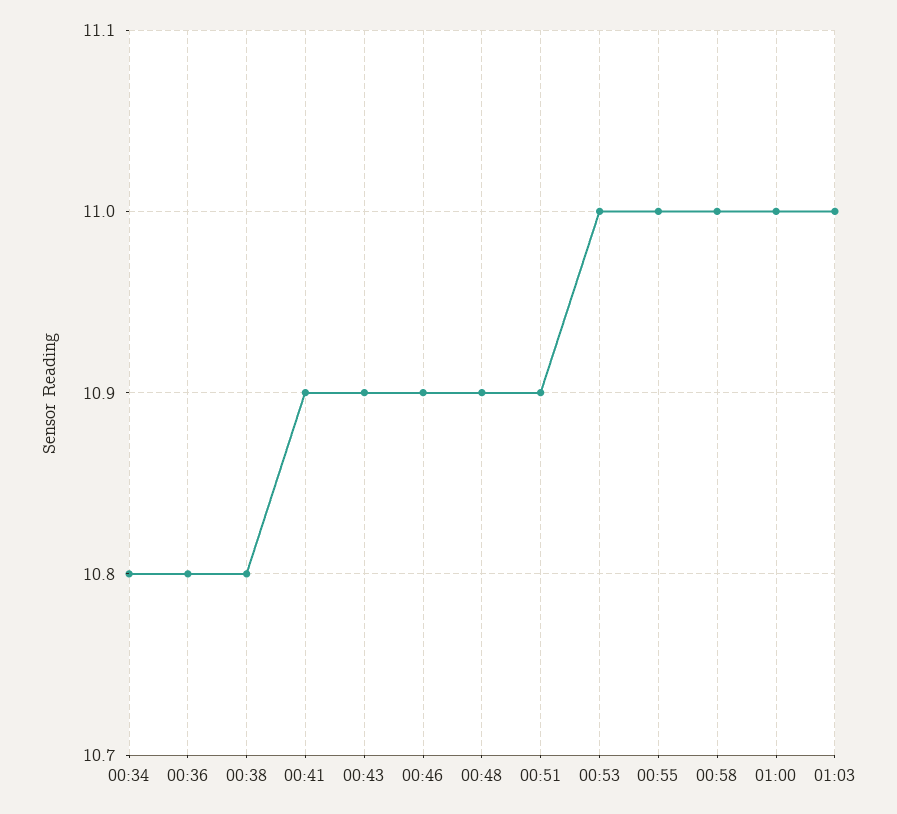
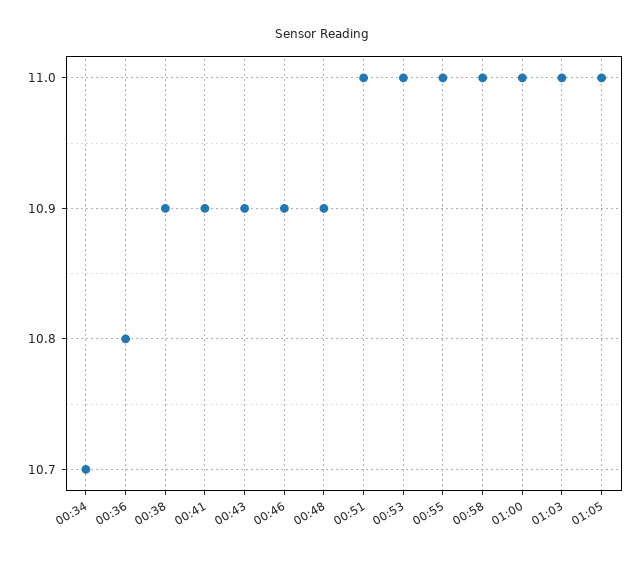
00:34: 10.8 -> 10.7
00:38: 10.8 -> 10.9
00:51: 10.9 -> 11
01:05: none -> 11

